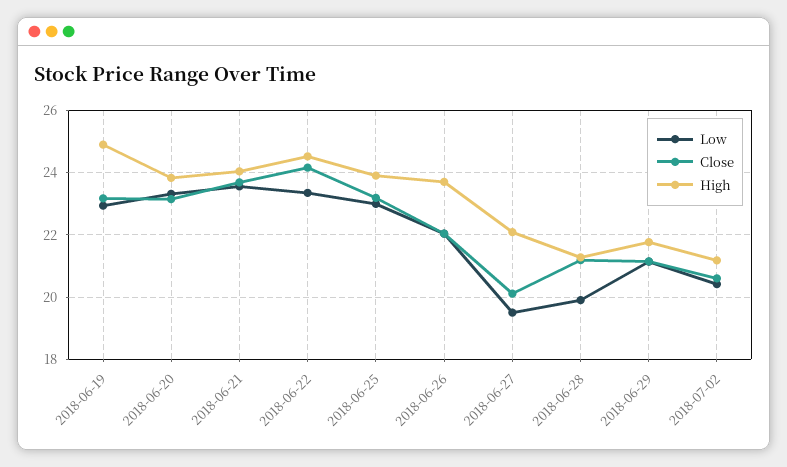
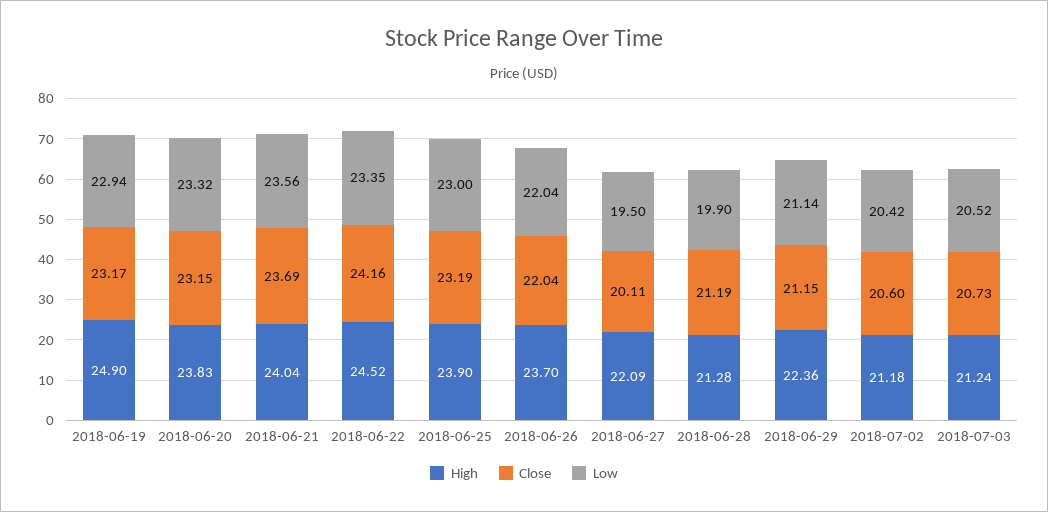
High, 2018-06-29: 21.8 -> 22.36
High, 2018-07-03: none -> 21.24
Close, 2018-07-03: none -> 20.73
Low, 2018-07-03: none -> 20.52

